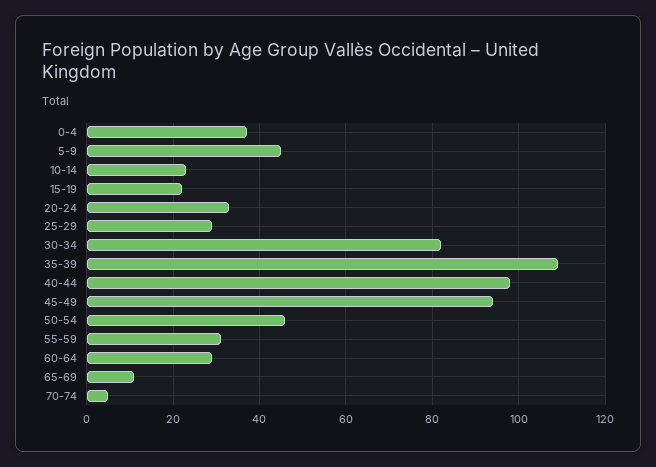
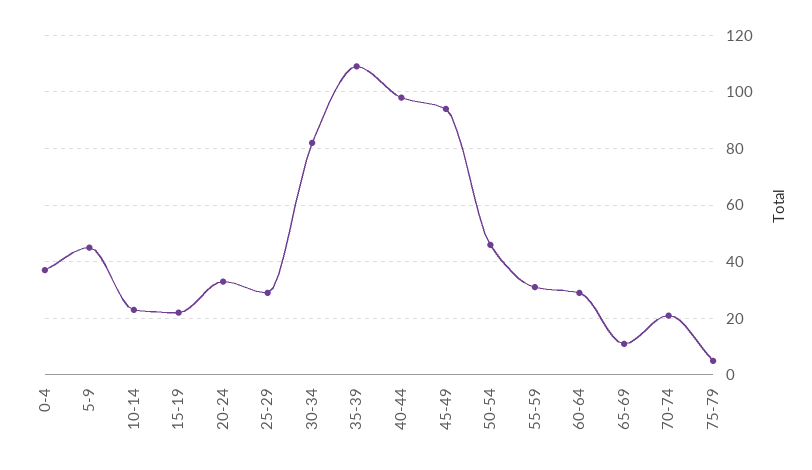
70-74: 5 -> 20
75-79: none -> 5

